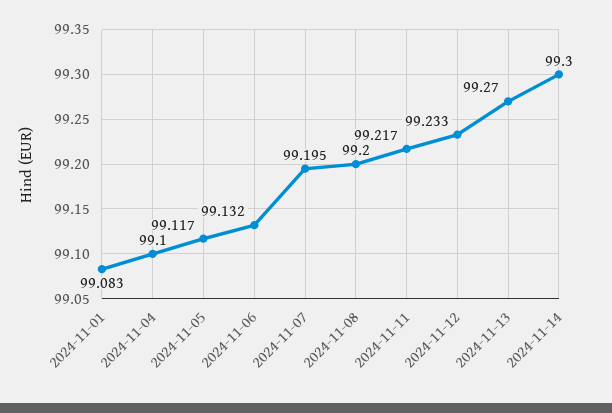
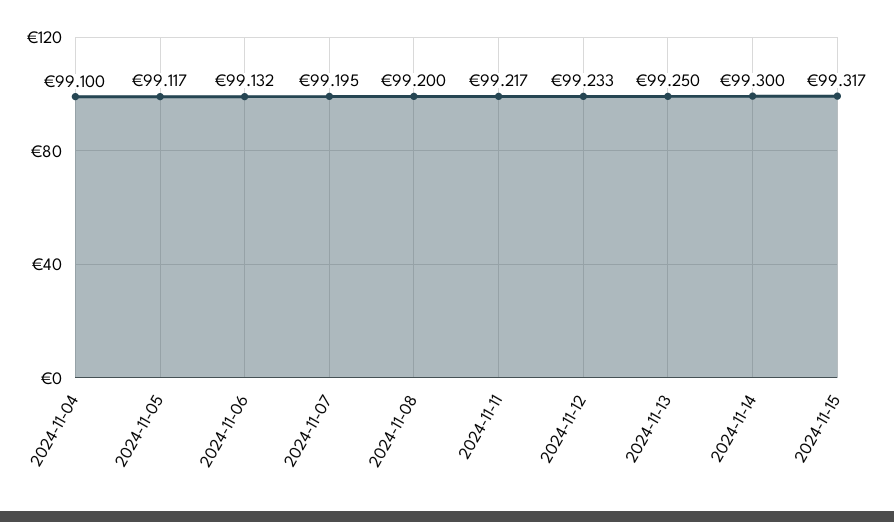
2024-11-01: 99.083 -> none
2024-11-13: 99.27 -> 99.25
2024-11-15: none -> 99.317

